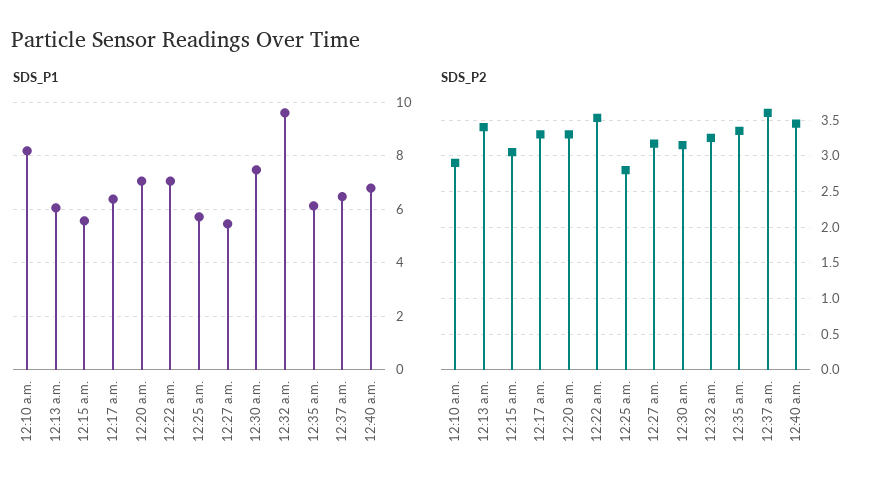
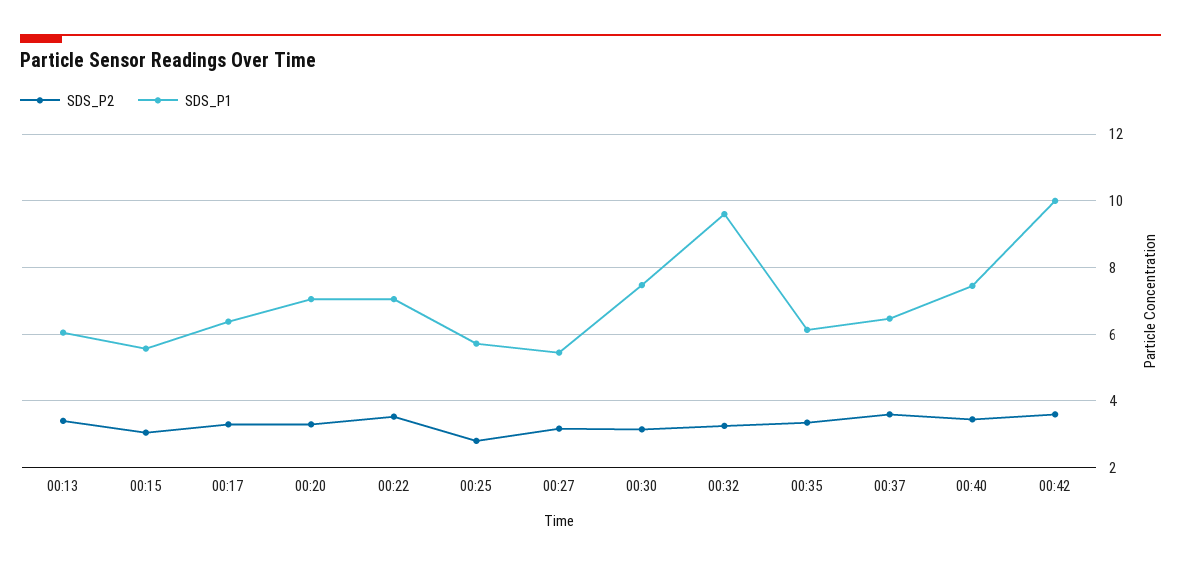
SDS_P1, 12:10 a.m.: 8.25 -> none
SDS_P1, 12:40 a.m.: 6.75 -> 7.4
SDS_P2, 12:10 a.m.: 2.9 -> none
SDS_P2, 00:42: none -> 3.6
SDS_P1, 00:42: none -> 10

